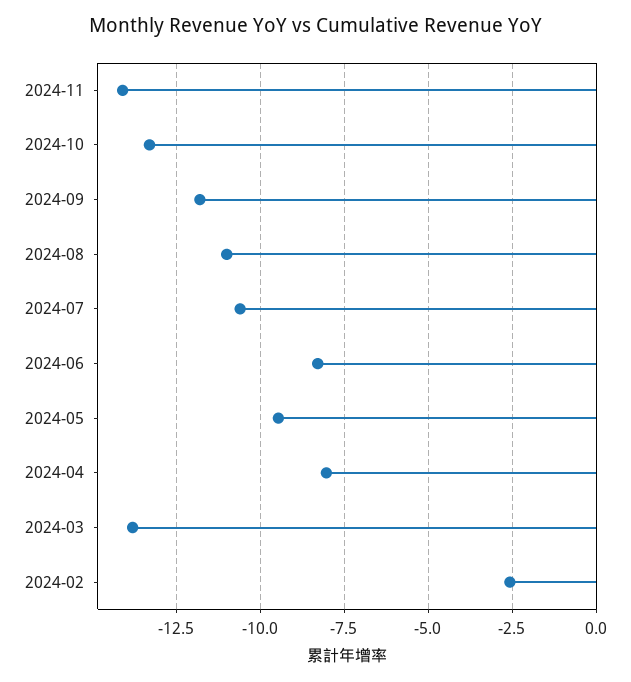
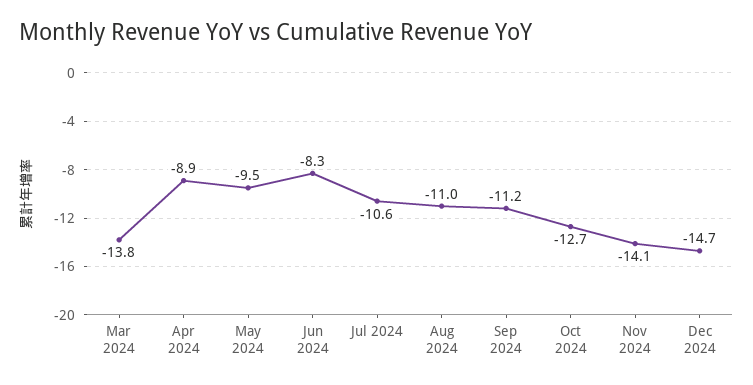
2024-10: -13.25 -> -12.7
2024-09: -11.75 -> -11.2
2024-04: -8 -> -8.9
2024-02: -2.5 -> none
Dec 2024: none -> -14.7

